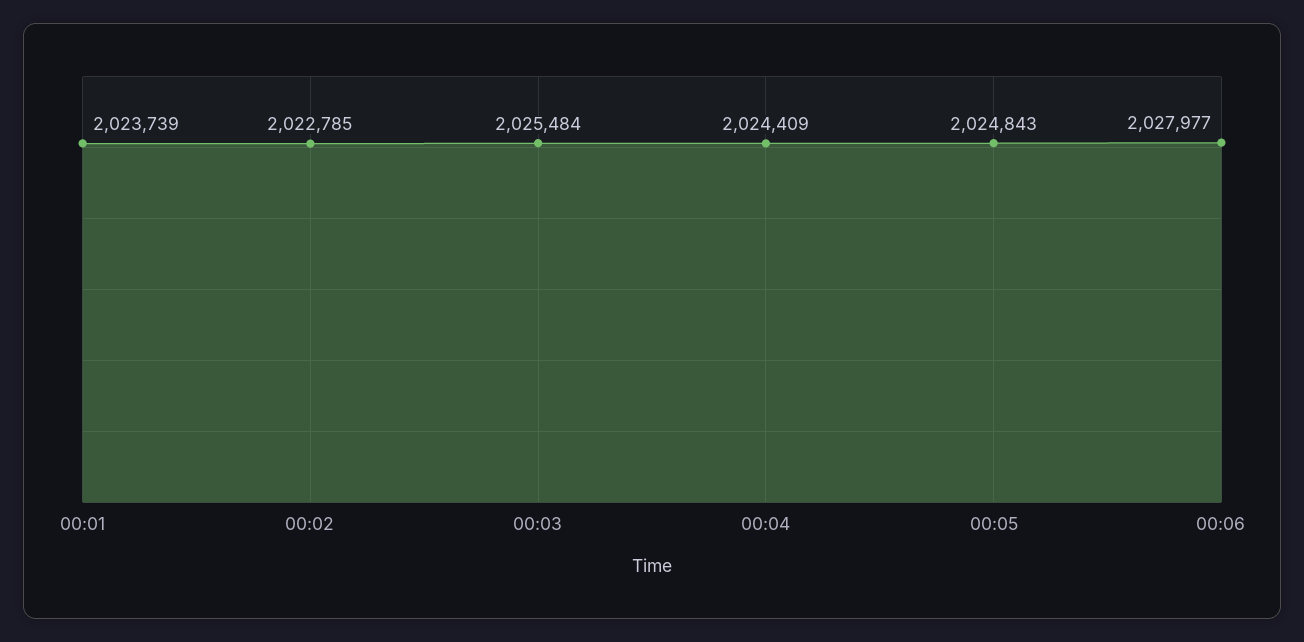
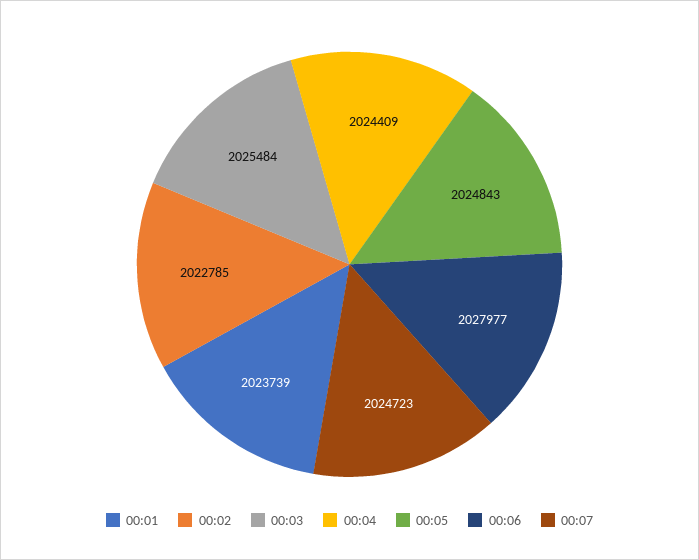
00:07: none -> 2024723

